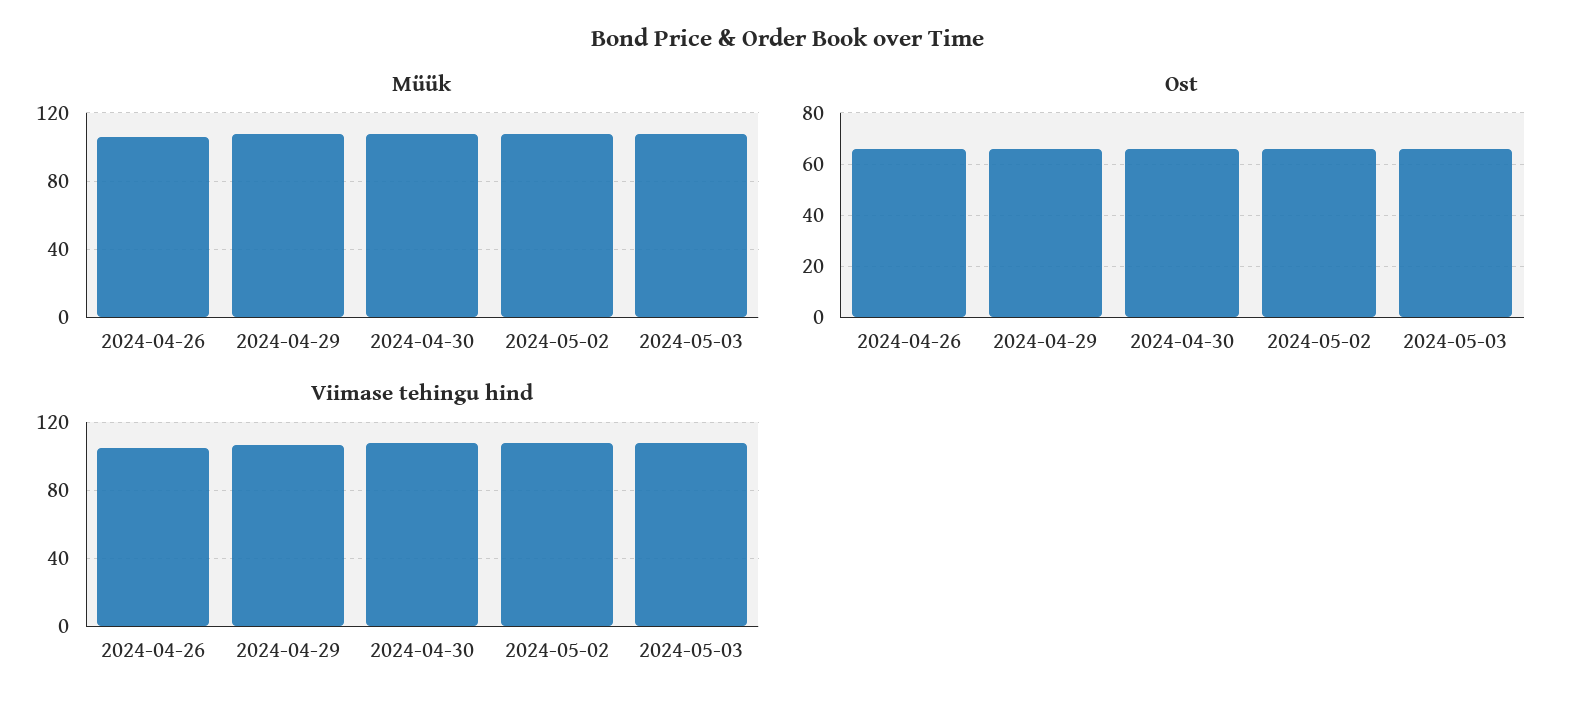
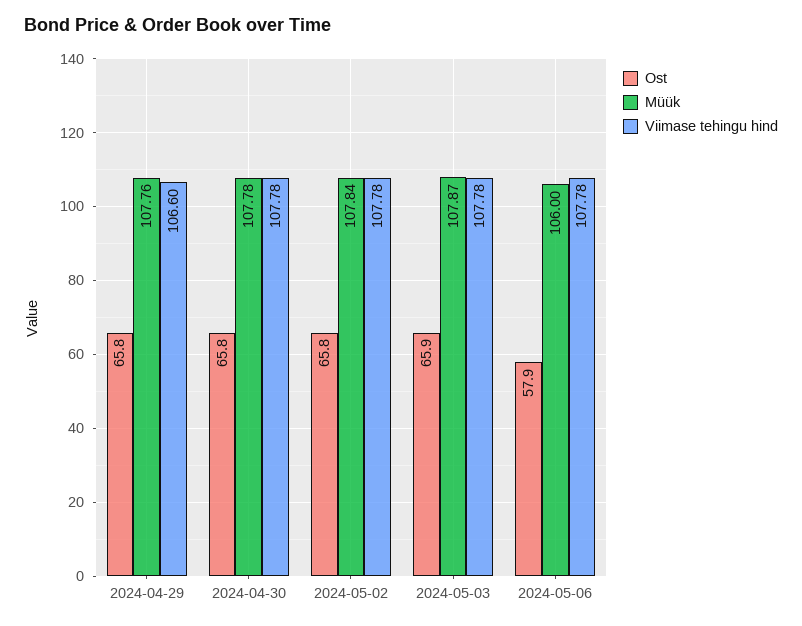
Müük, 2024-04-26: 105 -> none
Ost, 2024-04-26: 65 -> none
Viimase tehingu hind, 2024-04-26: 105 -> none
Ost, 2024-05-06: none -> 57.9
Müük, 2024-05-06: none -> 106
Viimase tehingu hind, 2024-05-06: none -> 107.78

